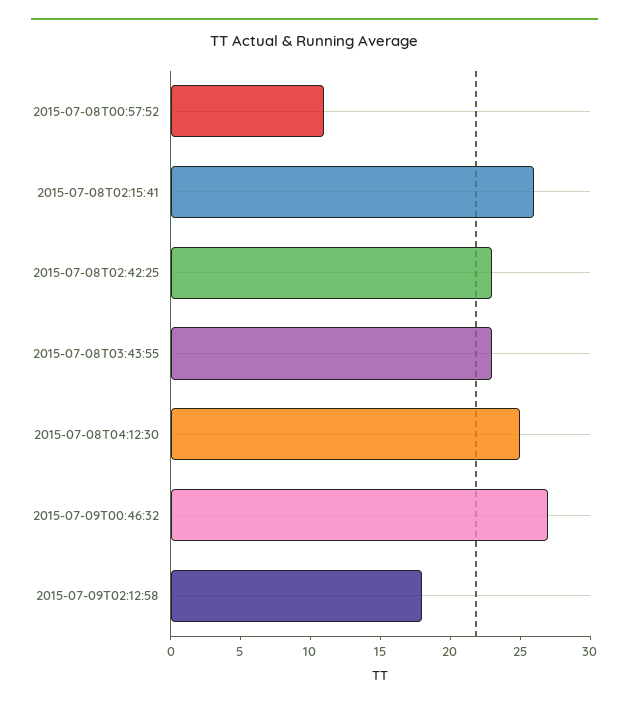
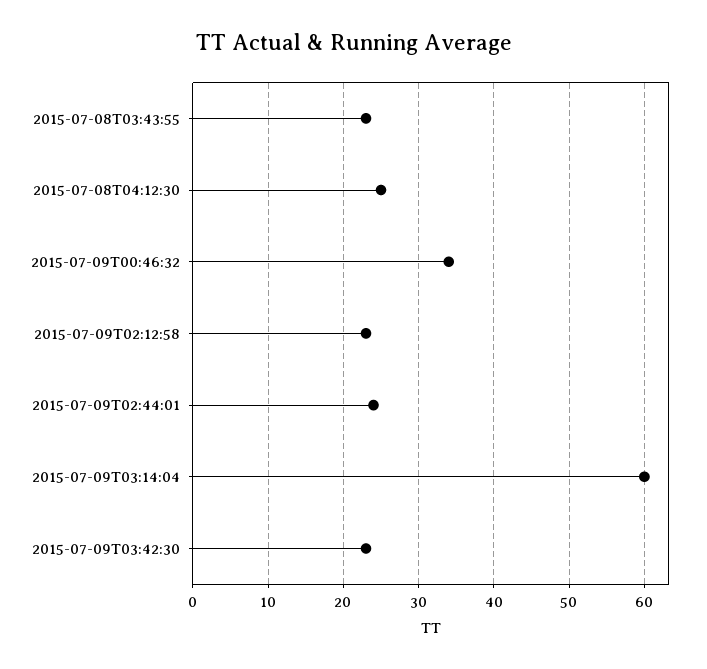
2015-07-08T00:57:52: 11 -> none
2015-07-08T02:15:41: 26 -> none
2015-07-08T02:42:25: 23 -> none
2015-07-09T00:46:32: 27 -> 34
2015-07-09T02:12:58: 18 -> 23
2015-07-09T02:44:01: none -> 24
2015-07-09T03:14:04: none -> 60
2015-07-09T03:42:30: none -> 23

